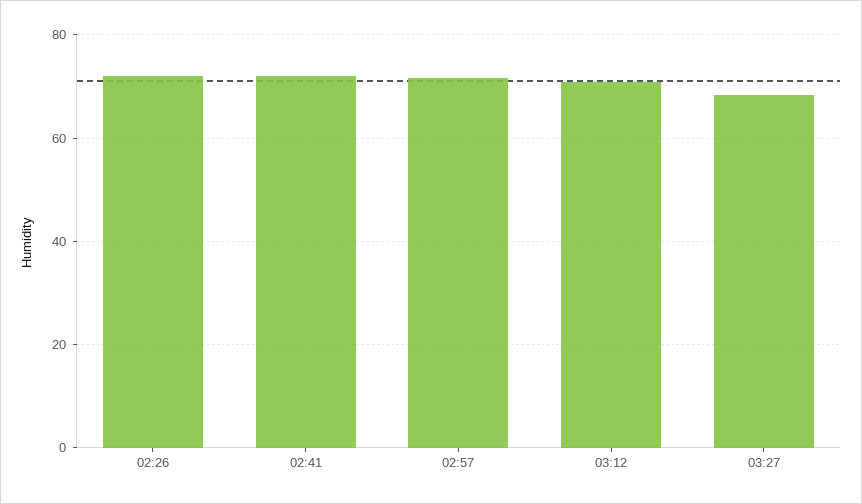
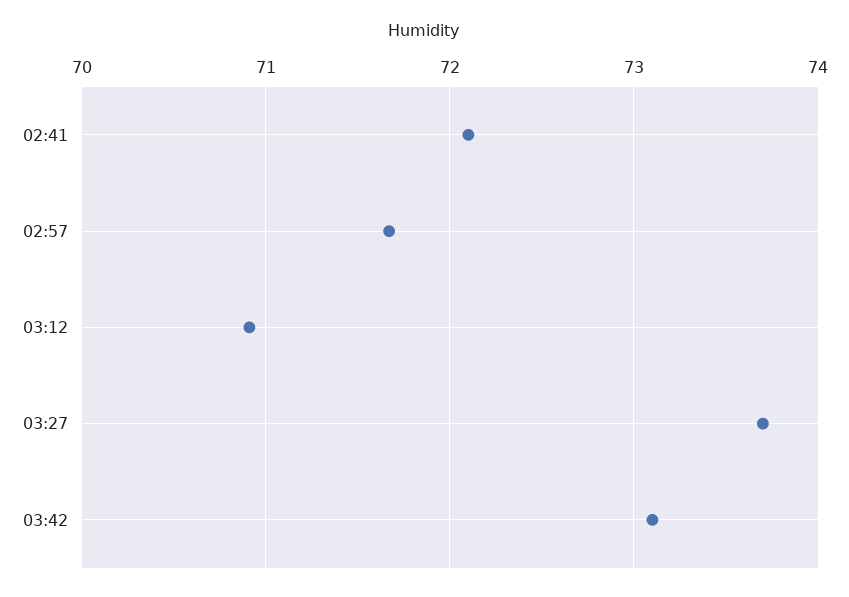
02:26: 72 -> none
03:27: 68 -> 73.7
03:42: none -> 73.1

